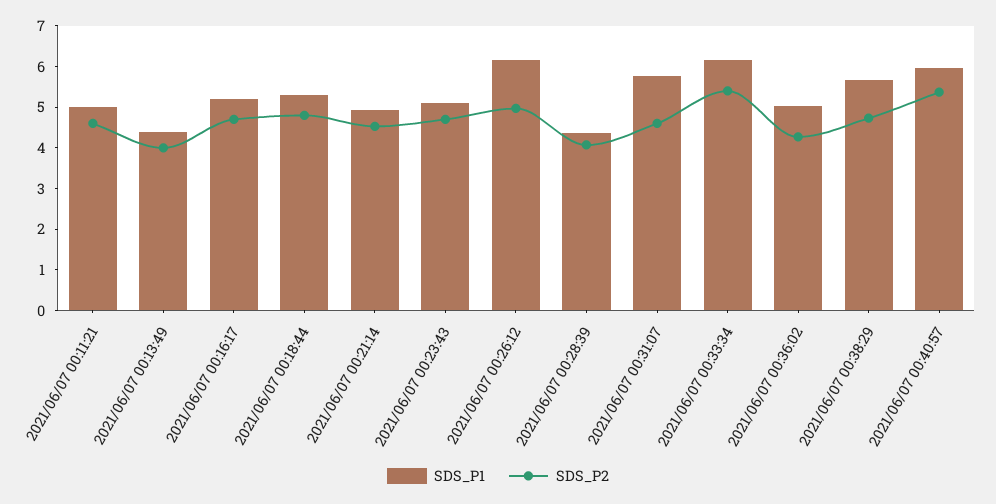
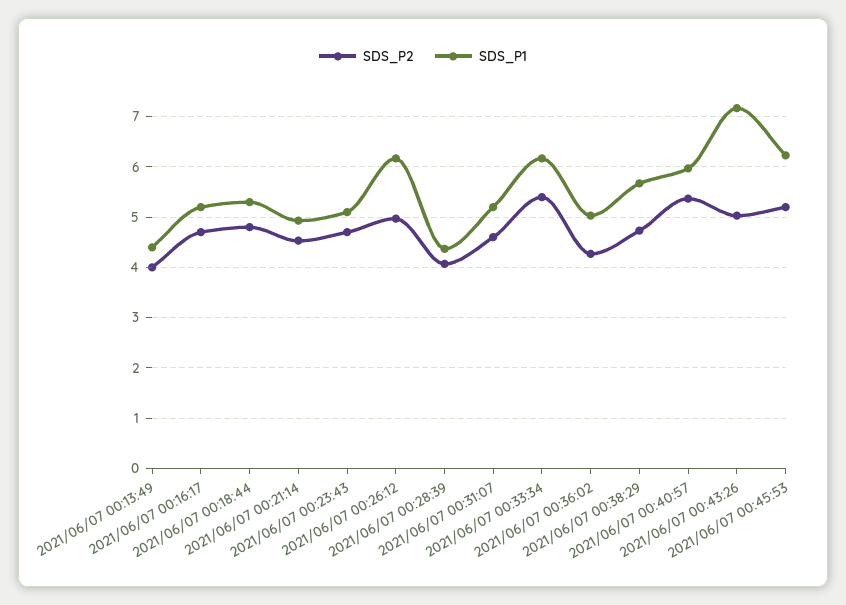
SDS_P1, 2021/06/07 00:11:21: 5 -> none
SDS_P2, 2021/06/07 00:11:21: 4.6 -> none
SDS_P1, 2021/06/07 00:31:07: 5.8 -> 5.2
SDS_P2, 2021/06/07 00:43:26: none -> 5
SDS_P1, 2021/06/07 00:43:26: none -> 7.2
SDS_P2, 2021/06/07 00:45:53: none -> 5.2
SDS_P1, 2021/06/07 00:45:53: none -> 6.2

